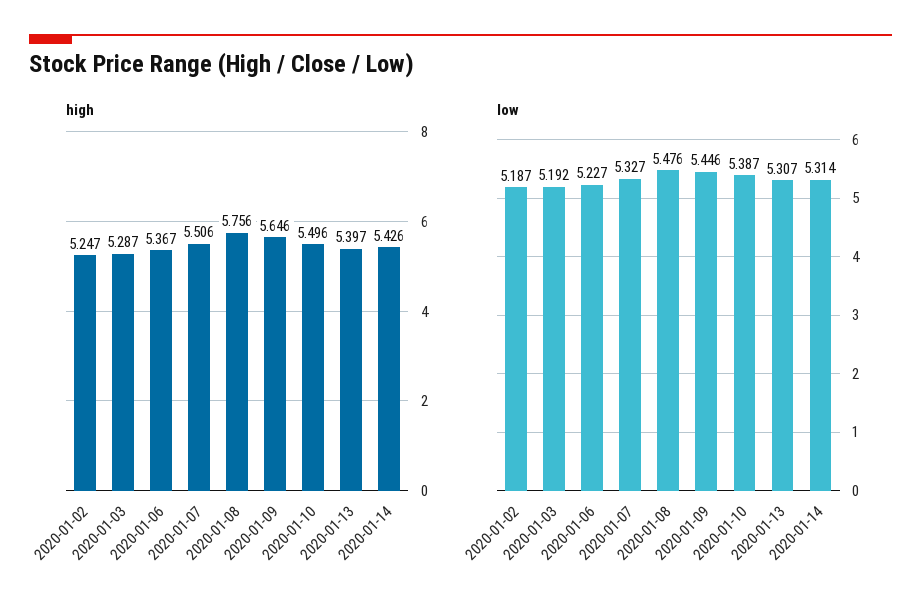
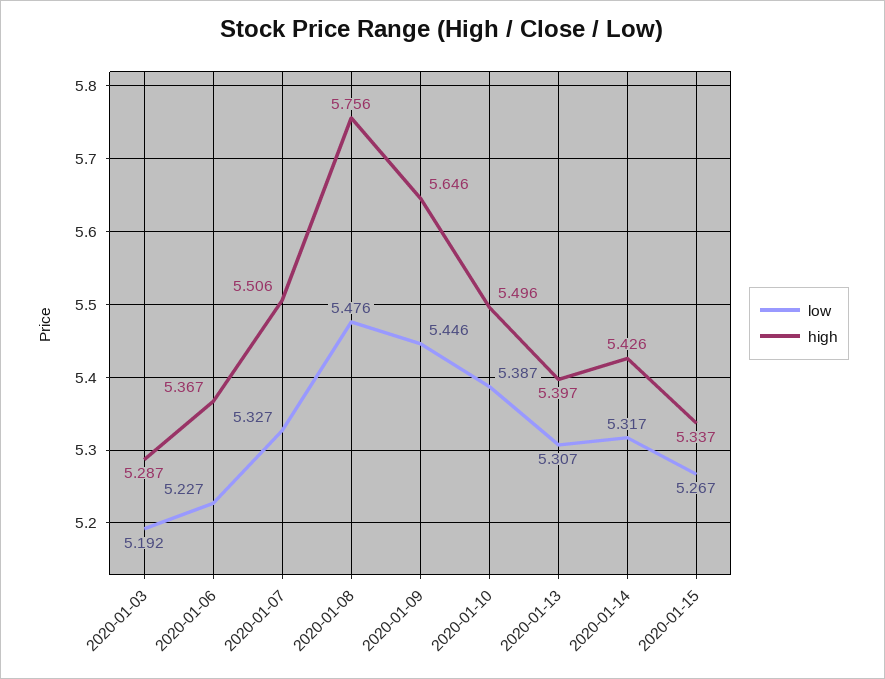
high, 2020-01-02: 5.247 -> none
low, 2020-01-02: 5.187 -> none
low, 2020-01-14: 5.314 -> 5.317
low, 2020-01-15: none -> 5.267
high, 2020-01-15: none -> 5.337

